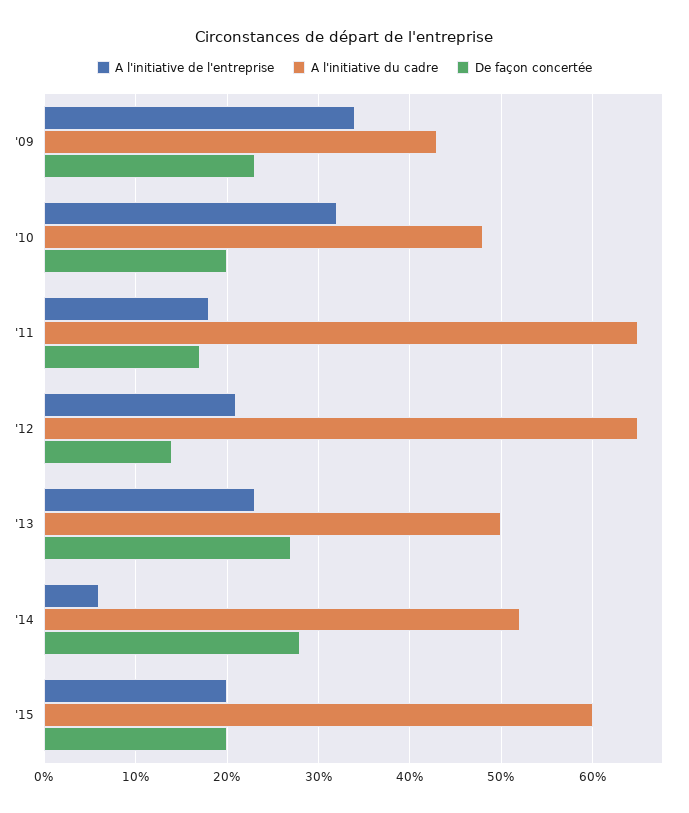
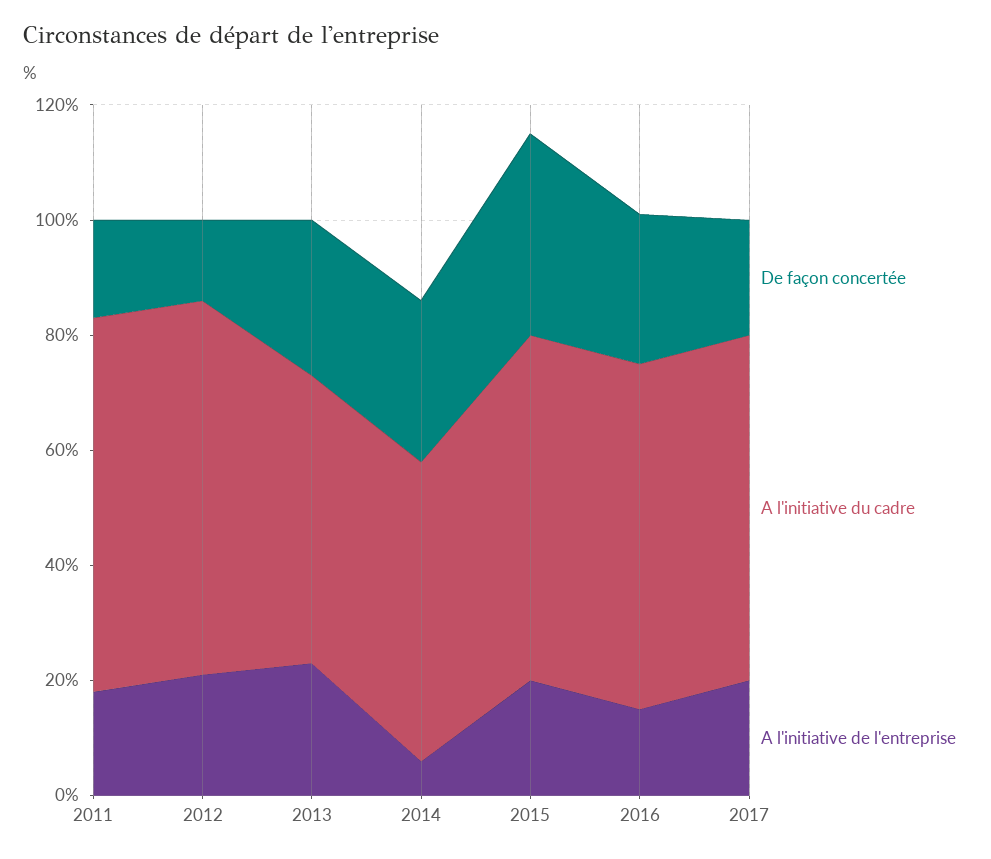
A l'initiative de l'entreprise, '09: 34 -> none
A l'initiative du cadre, '09: 43 -> none
De façon concertée, '09: 23 -> none
A l'initiative de l'entreprise, '10: 32 -> none
A l'initiative du cadre, '10: 48 -> none
De façon concertée, '10: 20 -> none
De façon concertée, '15: 20 -> 35
De façon concertée, 2016: none -> 25
A l'initiative du cadre, 2016: none -> 60
A l'initiative de l'entreprise, 2016: none -> 15
De façon concertée, 2017: none -> 20
A l'initiative du cadre, 2017: none -> 60
A l'initiative de l'entreprise, 2017: none -> 20

